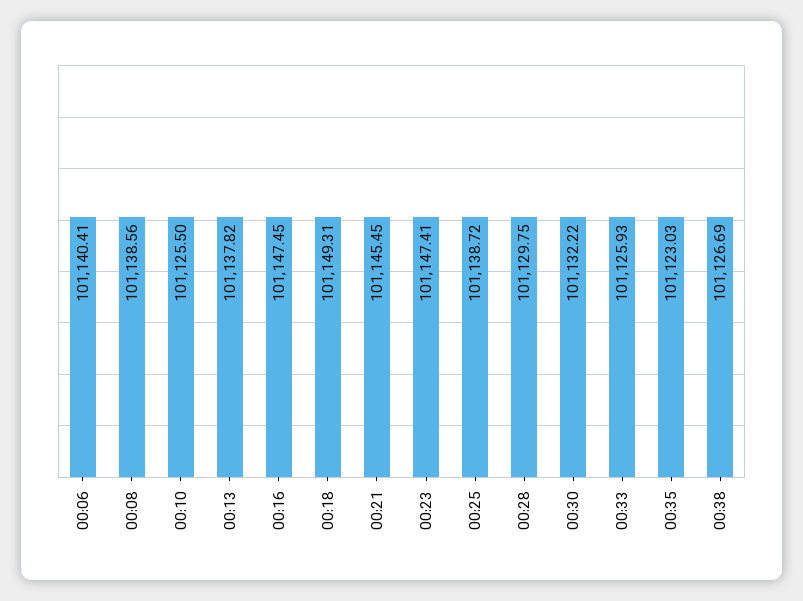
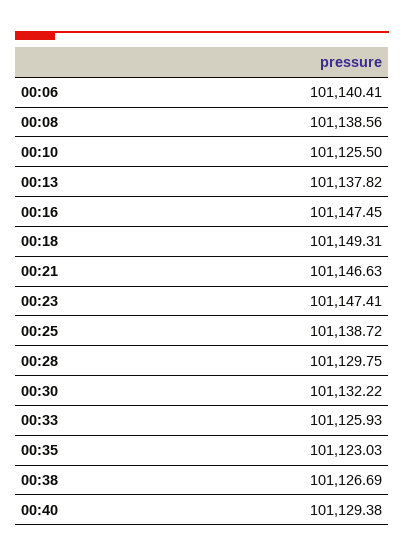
00:21: 101145.45 -> 101146.63
00:40: none -> 101129.38

